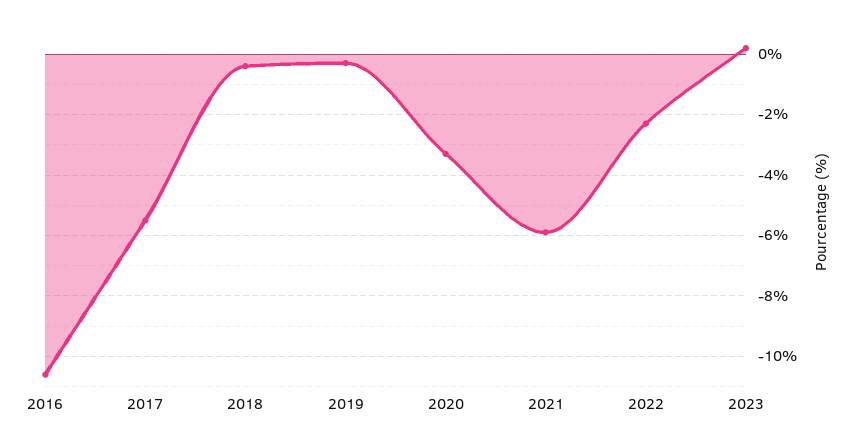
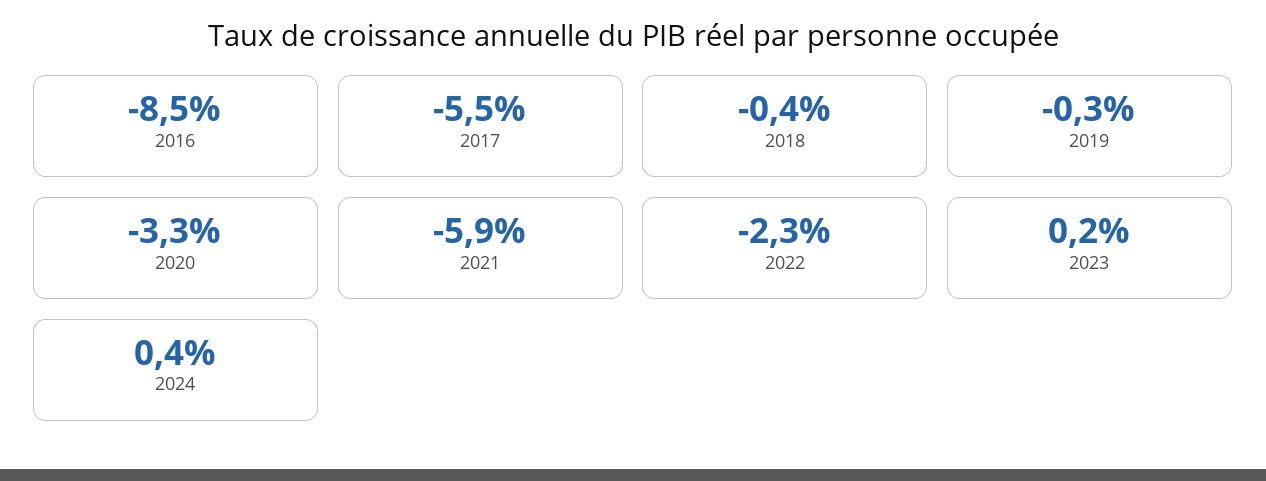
2016: -10.5 -> -8.5
2024: none -> 0.4

